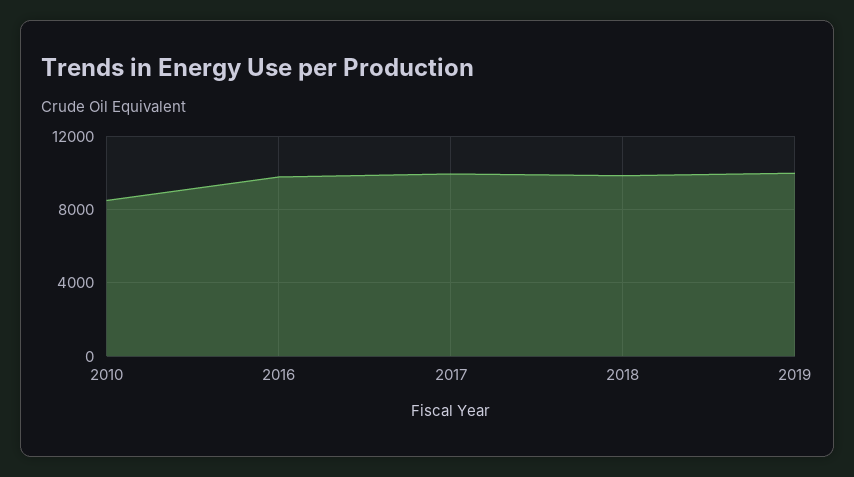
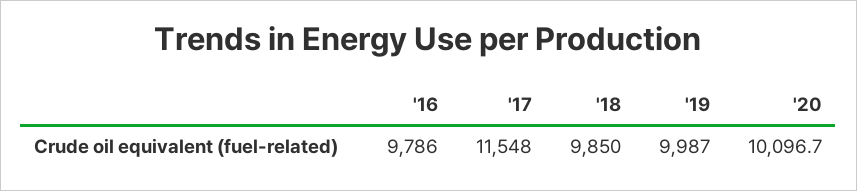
2010: 8500 -> none
2017: 10000 -> 11548
'20: none -> 10096.7

